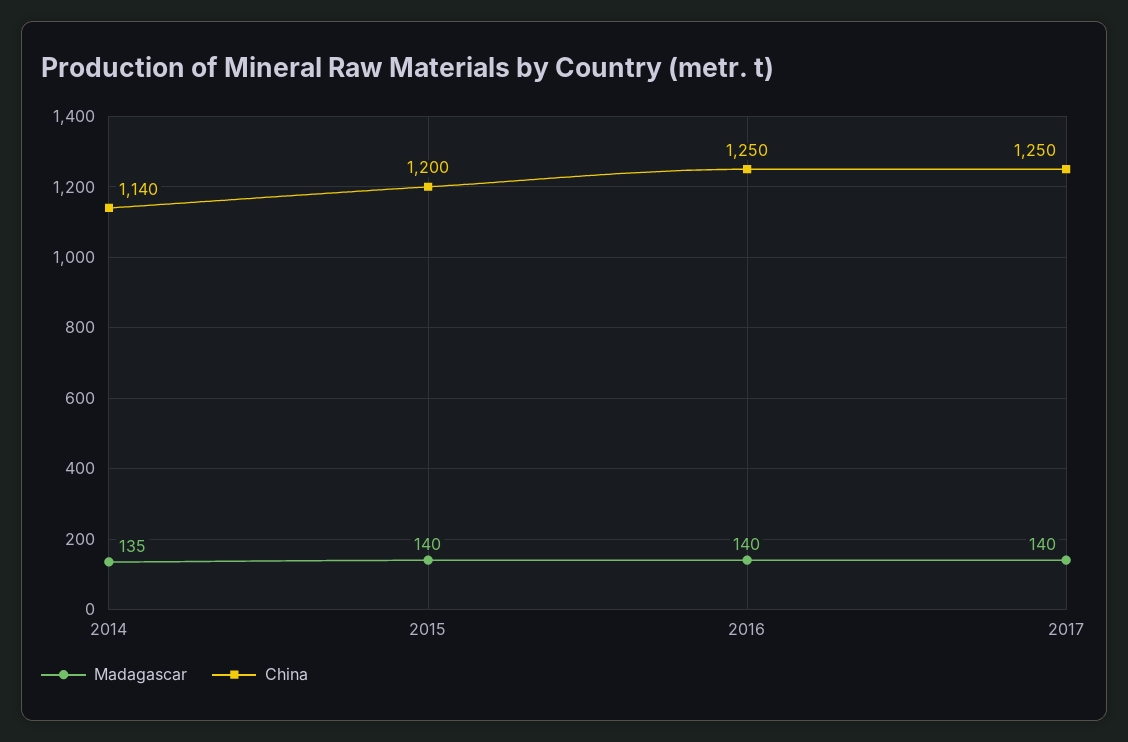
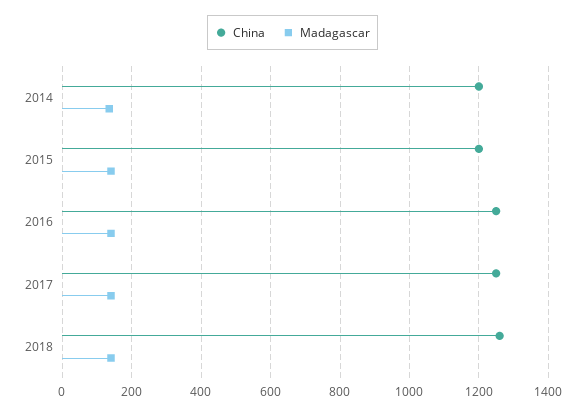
China, 2014: 1140 -> 1200
China, 2018: none -> 1260
Madagascar, 2018: none -> 140

